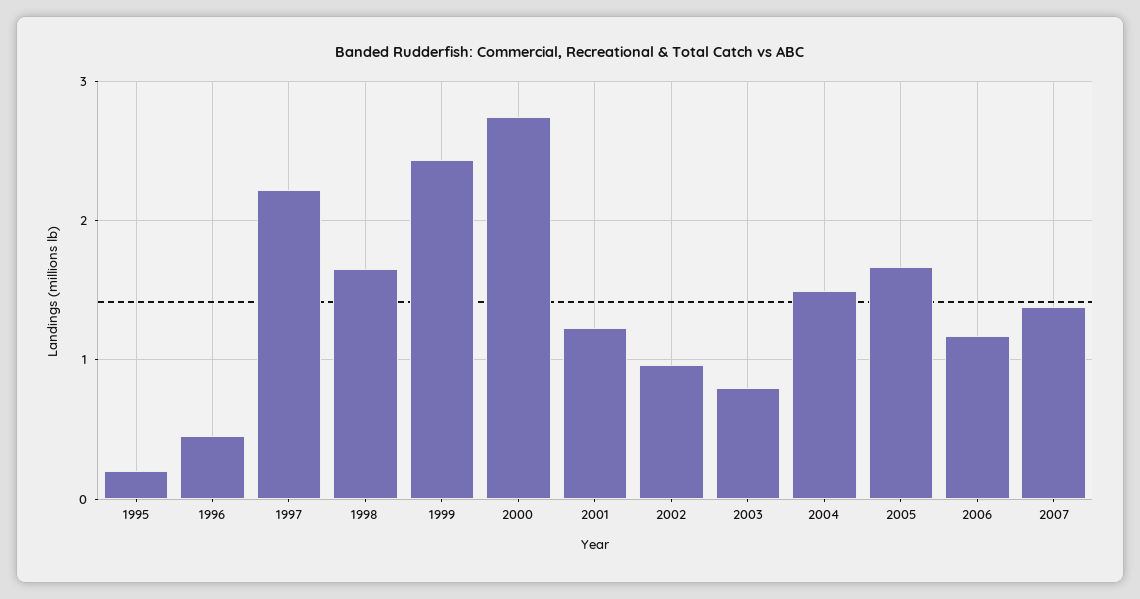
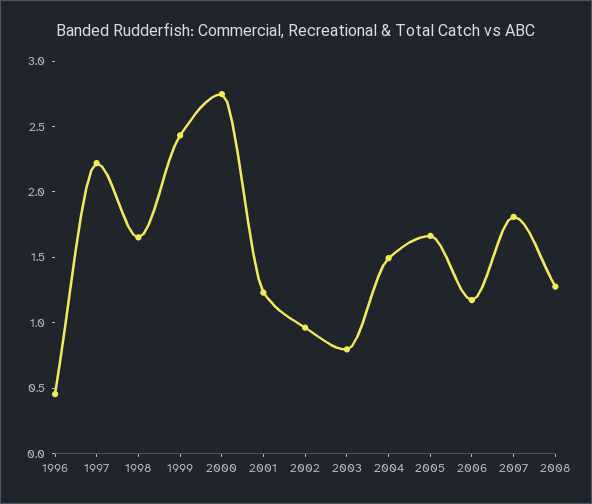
1995: 0.2 -> none
2007: 1.4 -> 1.8
2008: none -> 1.3

